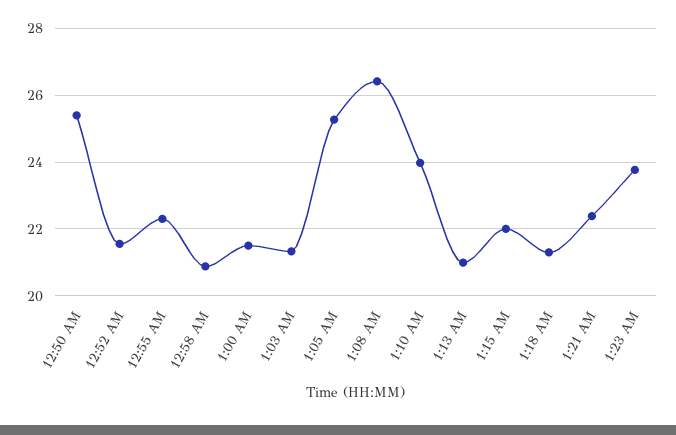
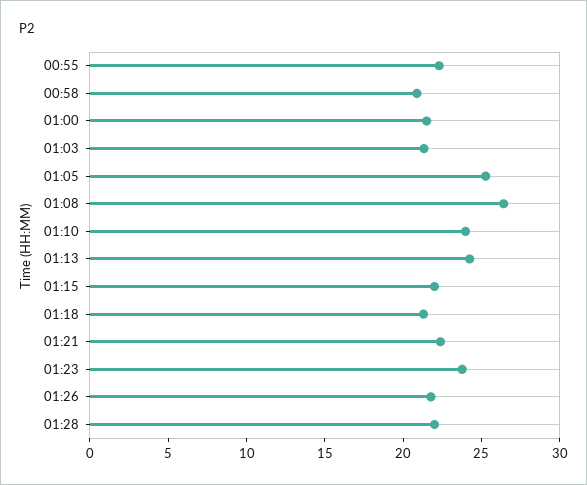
12:50 AM: 25.4 -> none
12:52 AM: 21.6 -> none
1:13 AM: 21 -> 24
01:26: none -> 22
01:28: none -> 22

